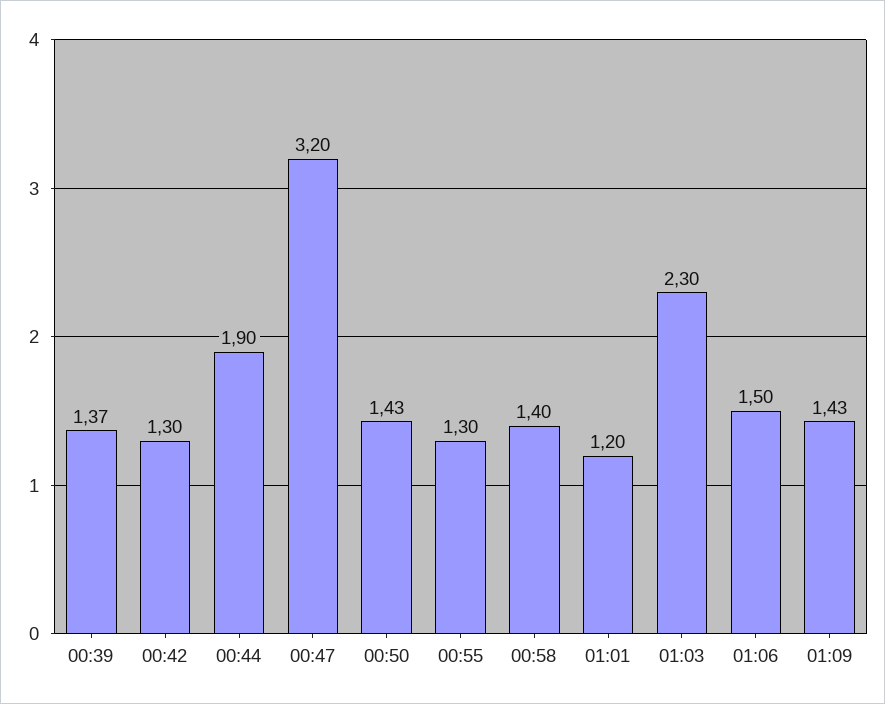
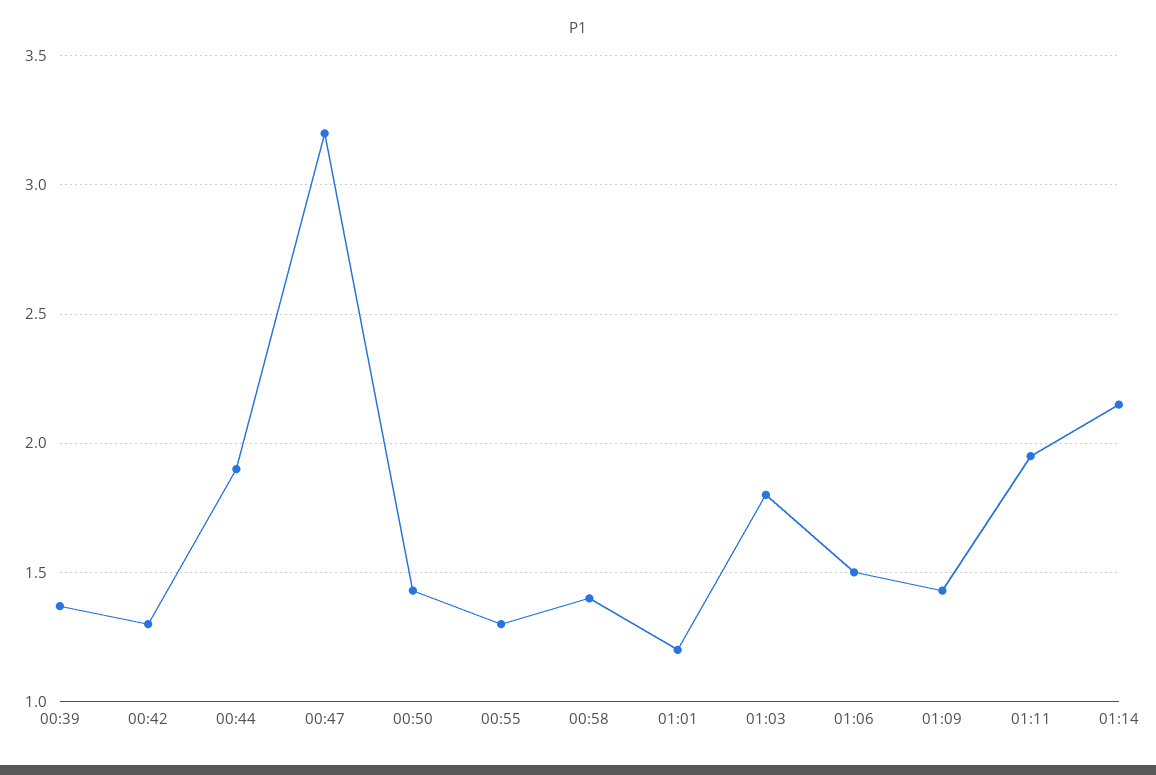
01:03: 2.3 -> 1.8
01:11: none -> 1.95
01:14: none -> 2.15

